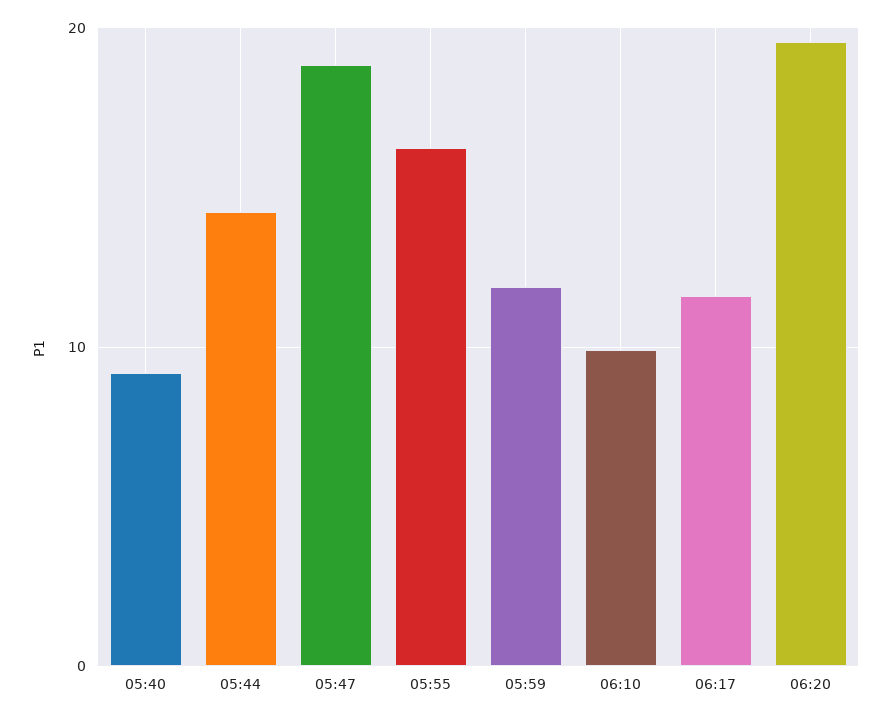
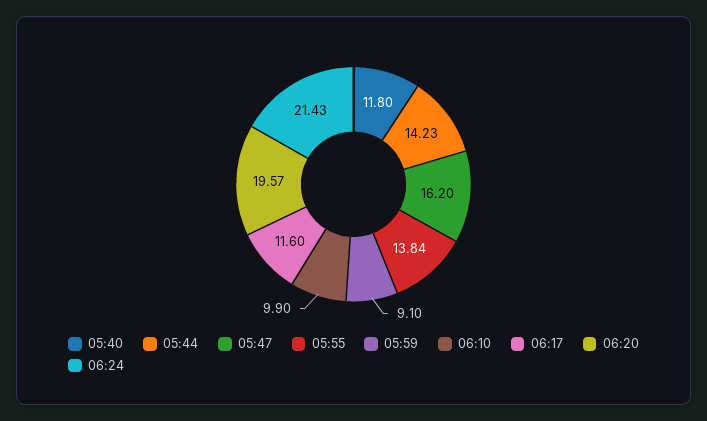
05:40: 9 -> 11.8
05:47: 19 -> 16.2
05:55: 16 -> 13.84
05:59: 12 -> 9.1
06:24: none -> 21.43

